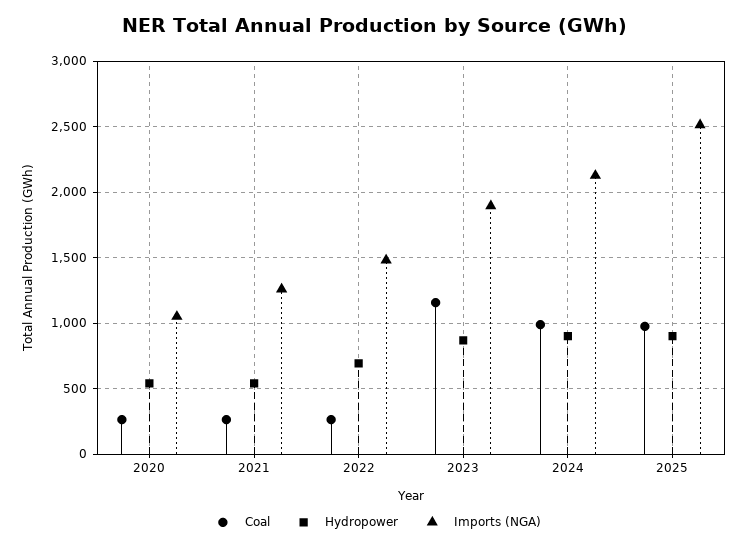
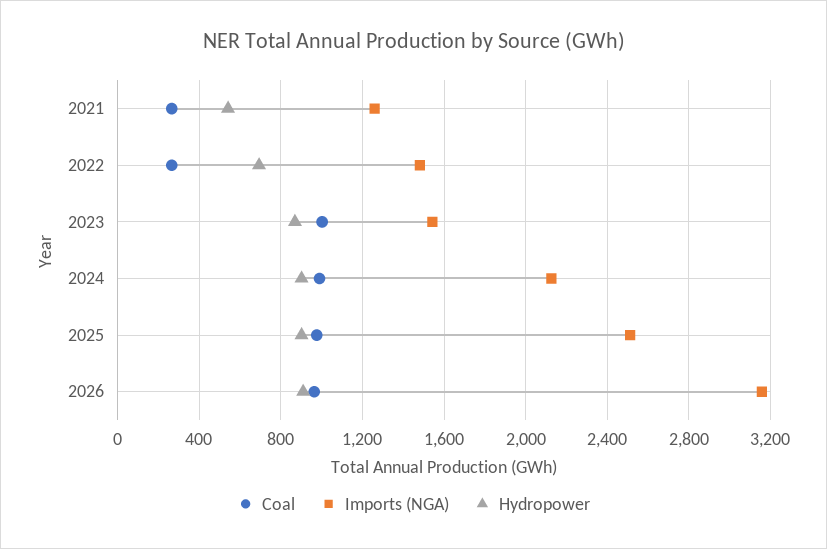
Coal, 2020: 250 -> none
Hydropower, 2020: 550 -> none
Imports (NGA), 2020: 1050 -> none
Coal, 2023: 1150 -> 1000
Imports (NGA), 2023: 1900 -> 1550
Coal, 2026: none -> 950
Imports (NGA), 2026: none -> 3150
Hydropower, 2026: none -> 900

